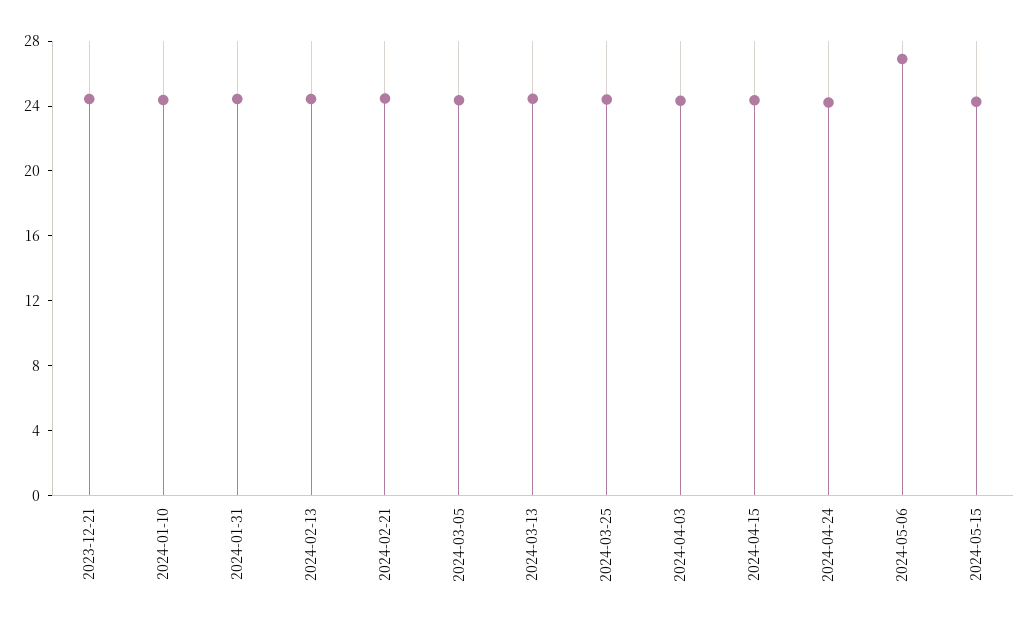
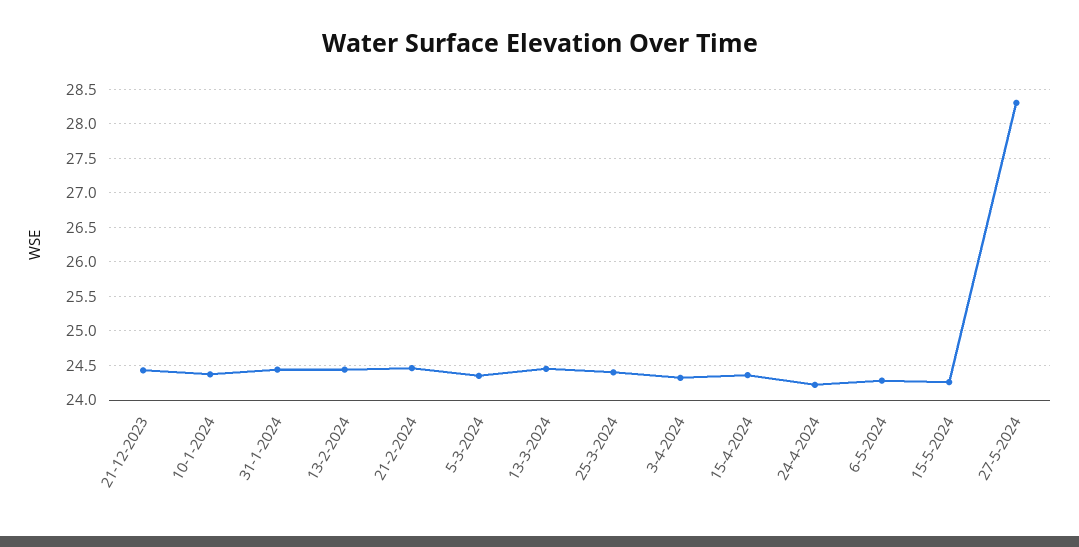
2024-05-06: 27 -> 24.3
27-5-2024: none -> 28.3

